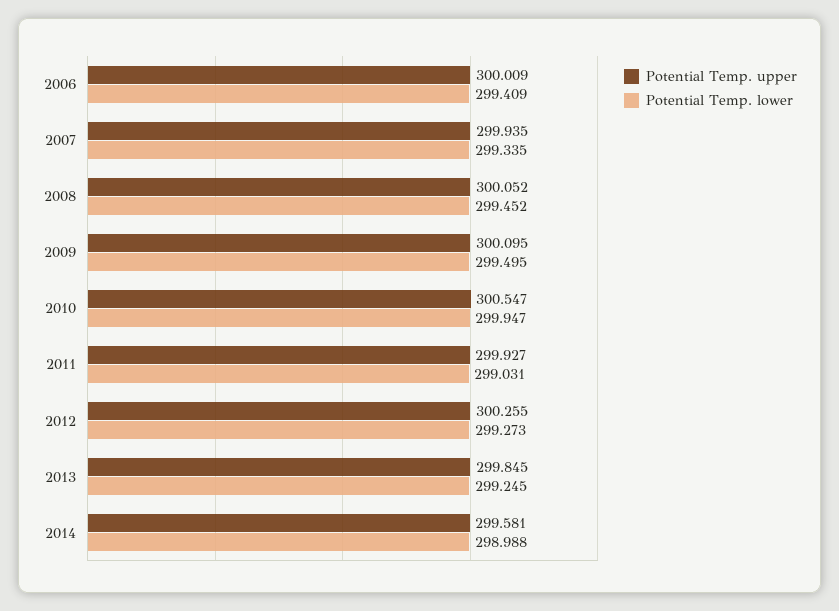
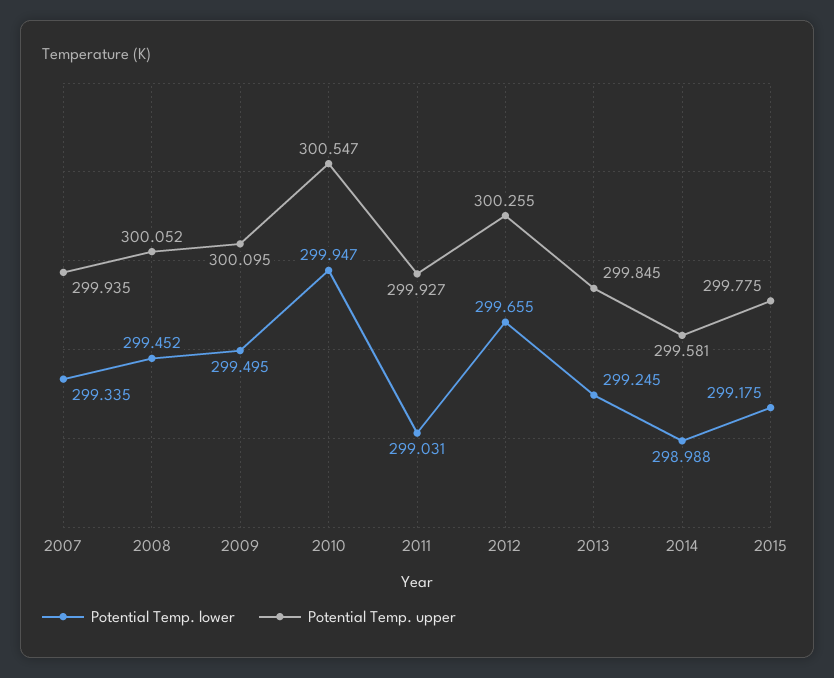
Potential Temp. upper, 2006: 300.009 -> none
Potential Temp. lower, 2006: 299.409 -> none
Potential Temp. lower, 2012: 299.273 -> 299.655
Potential Temp. lower, 2015: none -> 299.175
Potential Temp. upper, 2015: none -> 299.775

